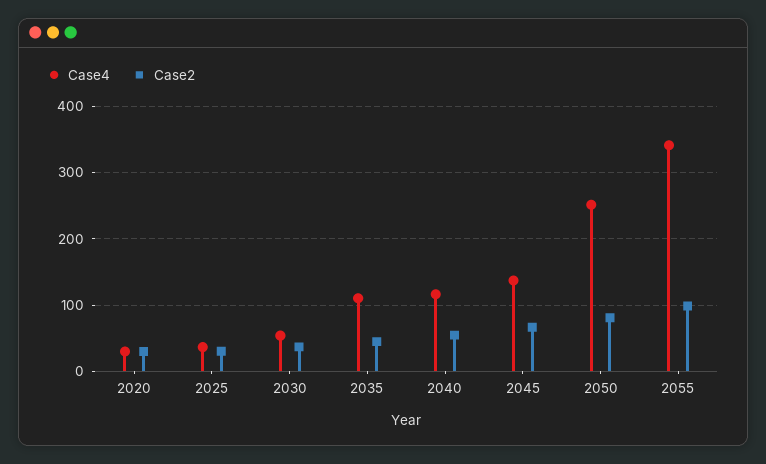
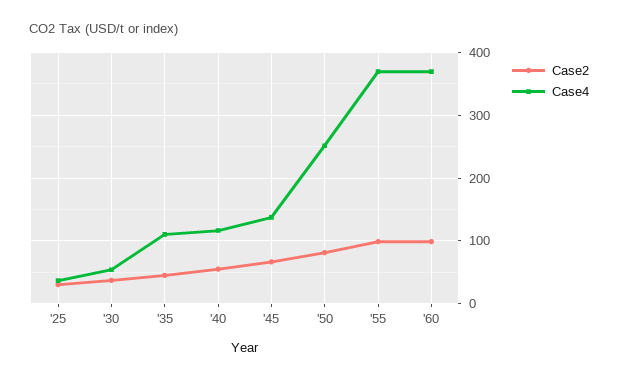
Case4, 2020: 30 -> none
Case2, 2020: 30 -> none
Case4, 2055: 340 -> 370
Case2, '60: none -> 100
Case4, '60: none -> 370

